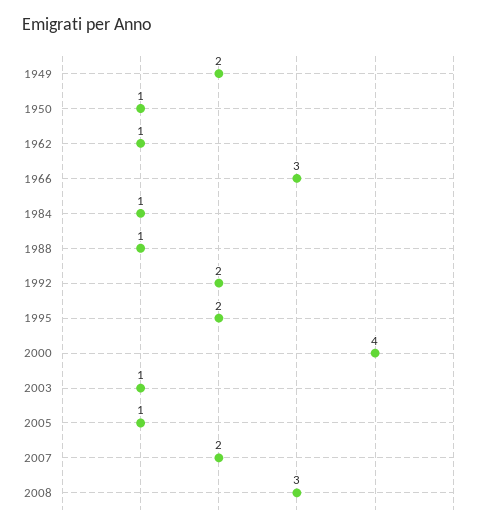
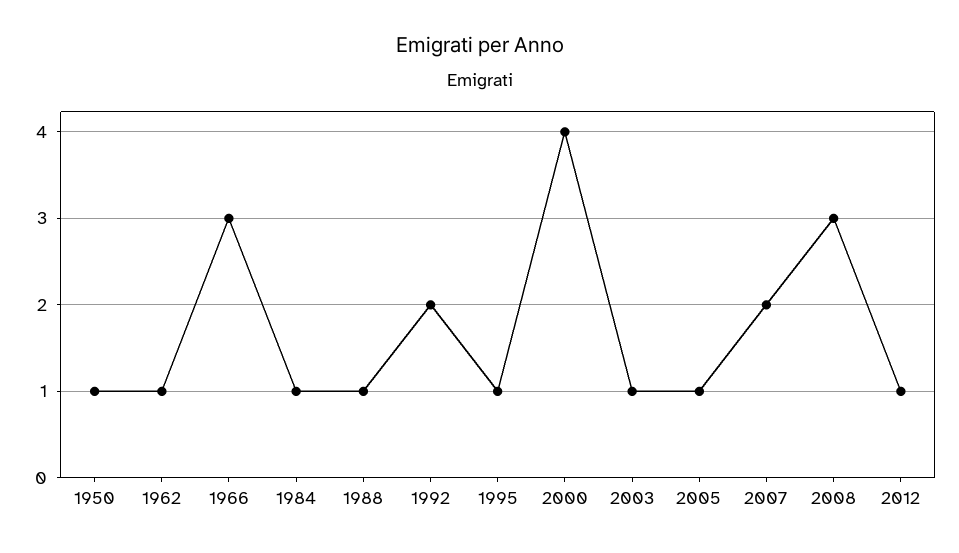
1949: 2 -> none
1995: 2 -> 1
2012: none -> 1

